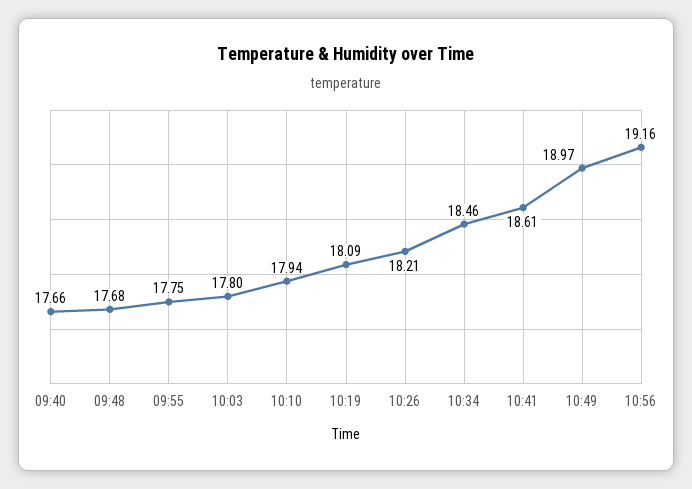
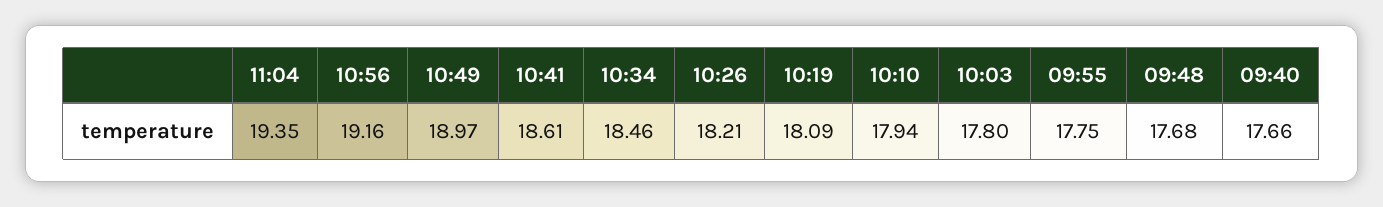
11:04: none -> 19.35

